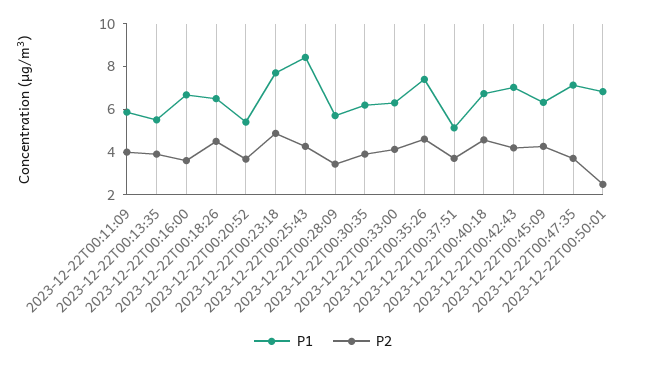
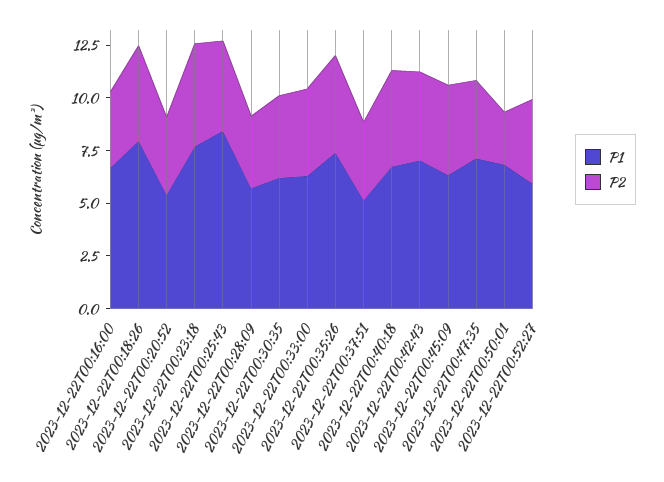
P1, 2023-12-22T00:11:09: 6 -> none
P2, 2023-12-22T00:11:09: 4 -> none
P1, 2023-12-22T00:13:35: 5.5 -> none
P2, 2023-12-22T00:13:35: 4 -> none
P1, 2023-12-22T00:18:26: 6.5 -> 8
P1, 2023-12-22T00:52:27: none -> 6
P2, 2023-12-22T00:52:27: none -> 4

